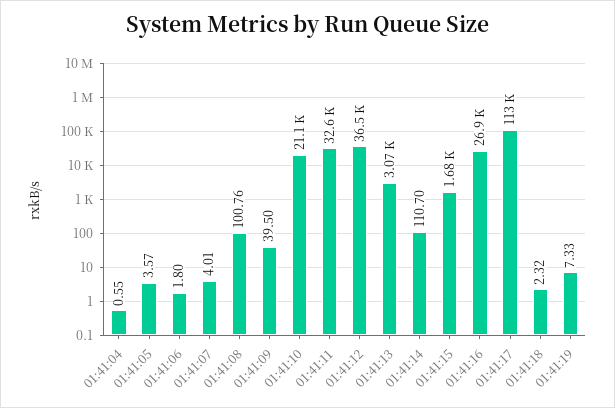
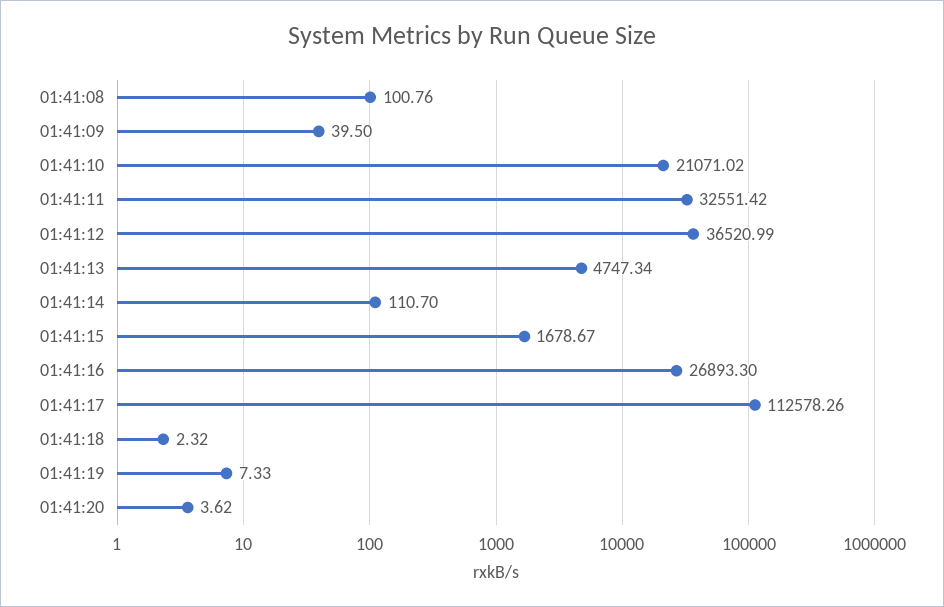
01:41:04: 0.55 -> none
01:41:05: 3.57 -> none
01:41:06: 1.8 -> none
01:41:07: 4.01 -> none
01:41:13: 3070 -> 4747.34
01:41:20: none -> 3.62

